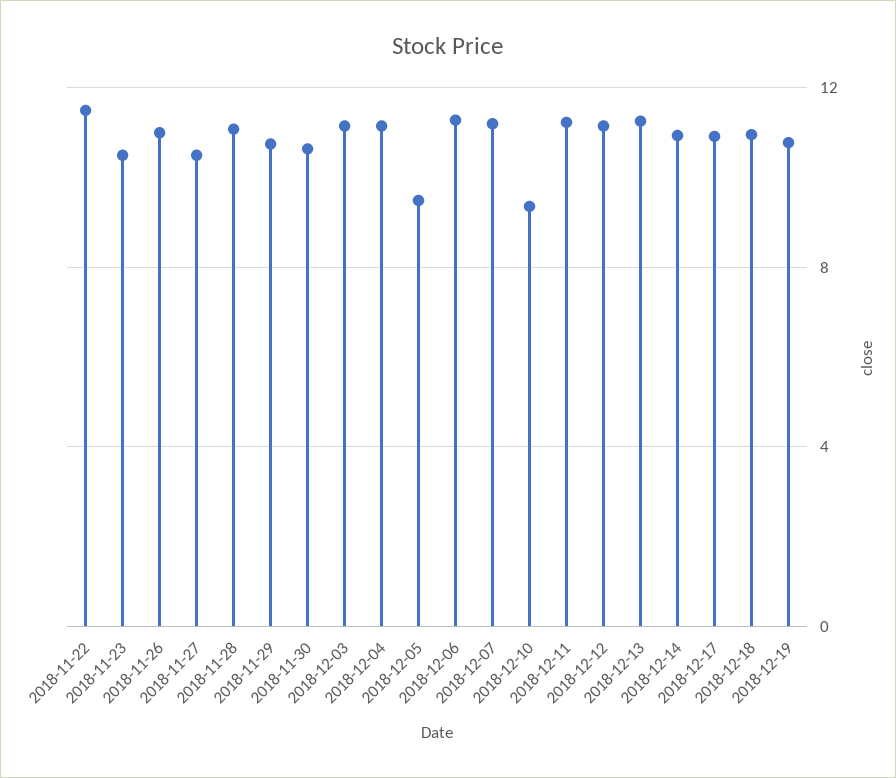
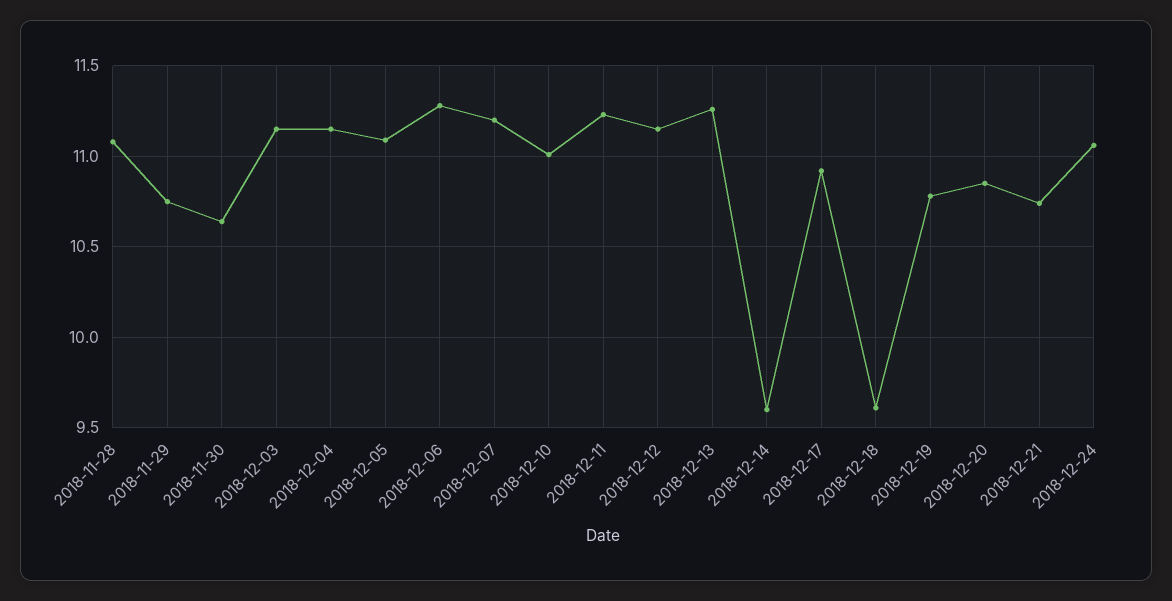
2018-11-22: 11.5 -> none
2018-11-23: 10.5 -> none
2018-11-26: 11 -> none
2018-11-27: 10.5 -> none
2018-12-05: 9.5 -> 11.1
2018-12-10: 9.5 -> 11
2018-12-14: 11 -> 9.6
2018-12-18: 11 -> 9.6
2018-12-20: none -> 10.85
2018-12-21: none -> 10.75
2018-12-24: none -> 11.05

